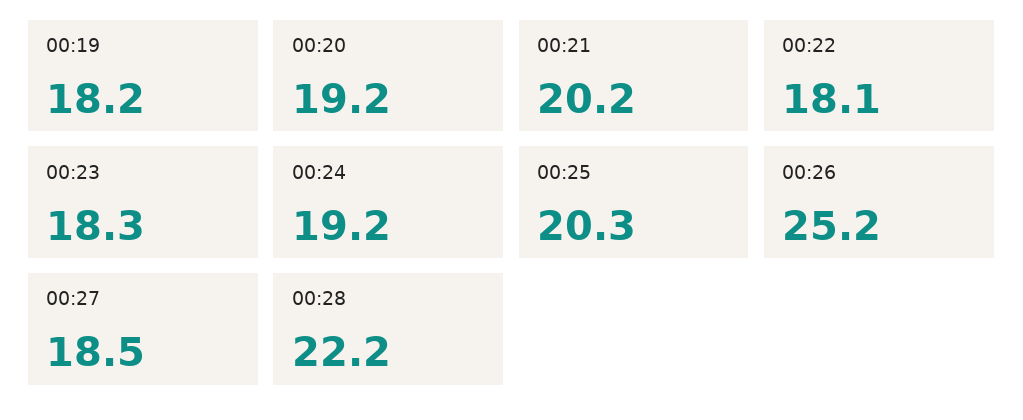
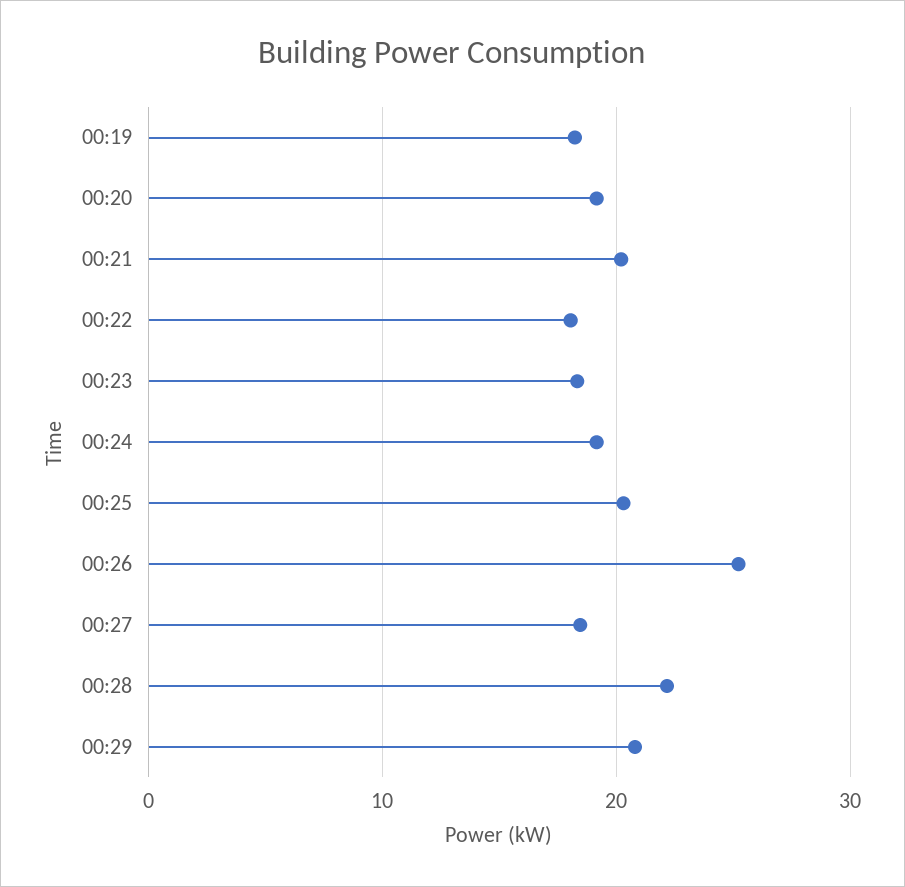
00:29: none -> 21

